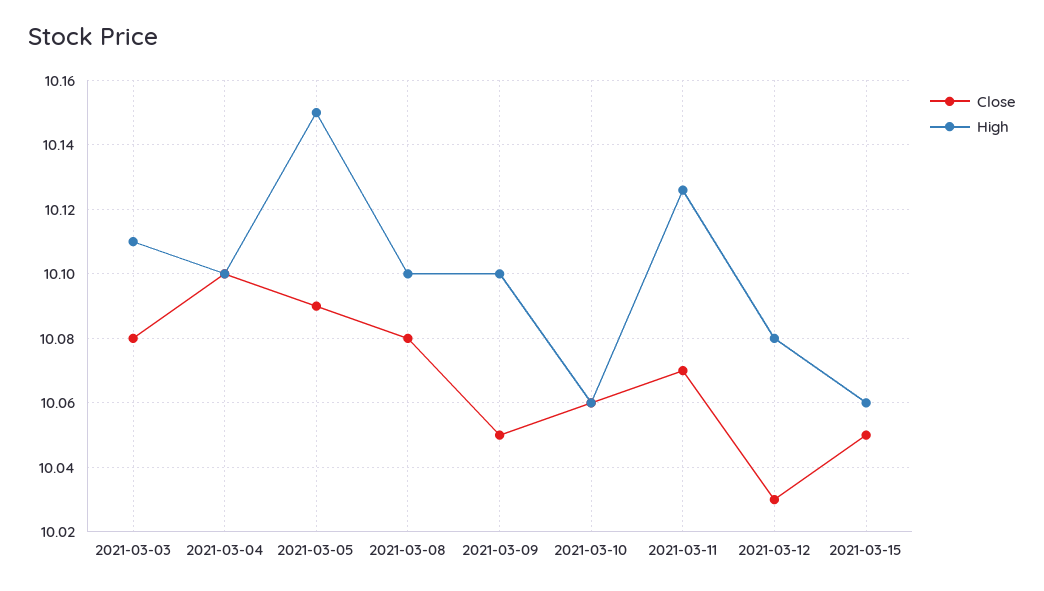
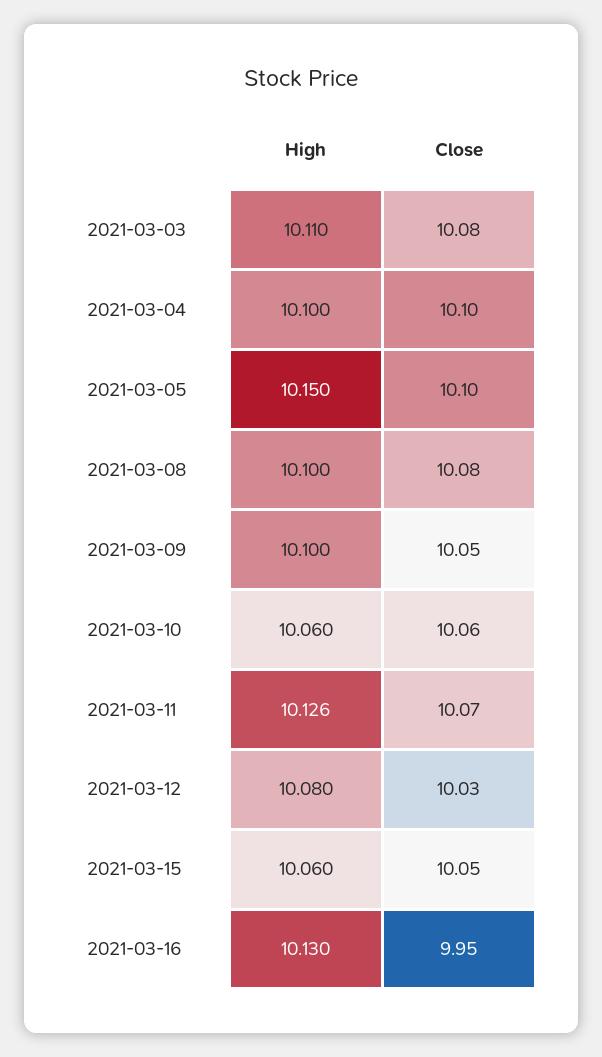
Close, 2021-03-05: 10.09 -> 10.1
High, 2021-03-16: none -> 10.13
Close, 2021-03-16: none -> 9.95

